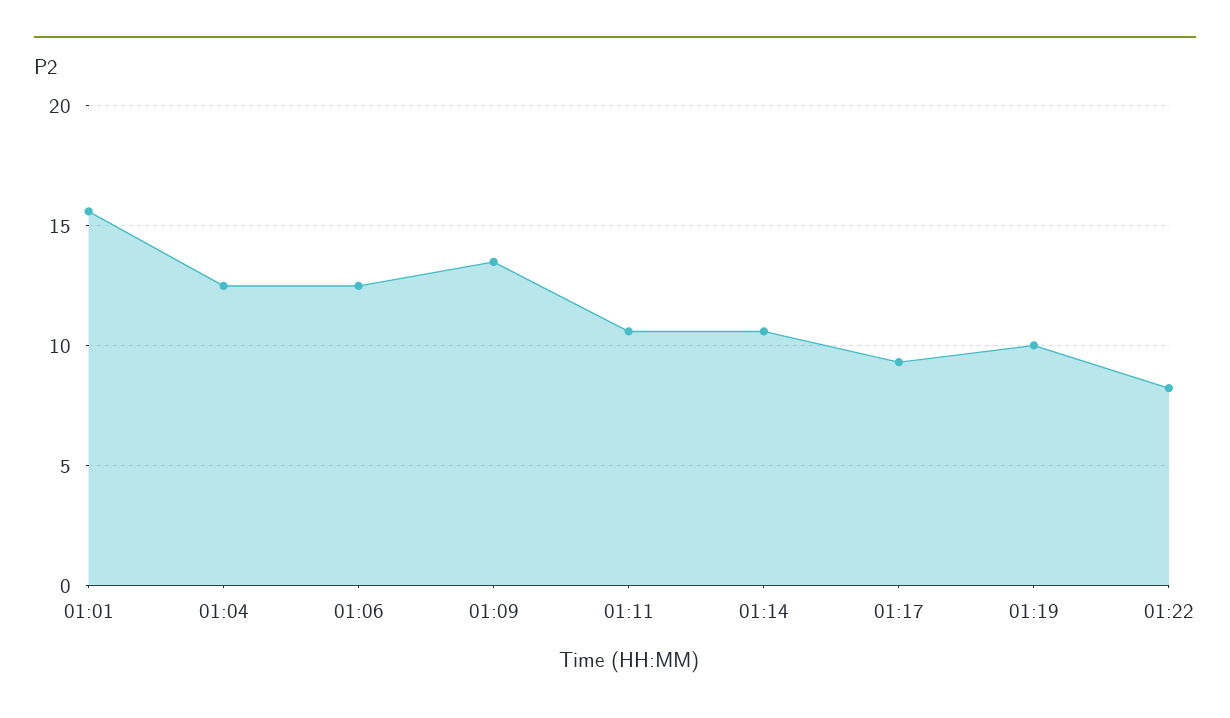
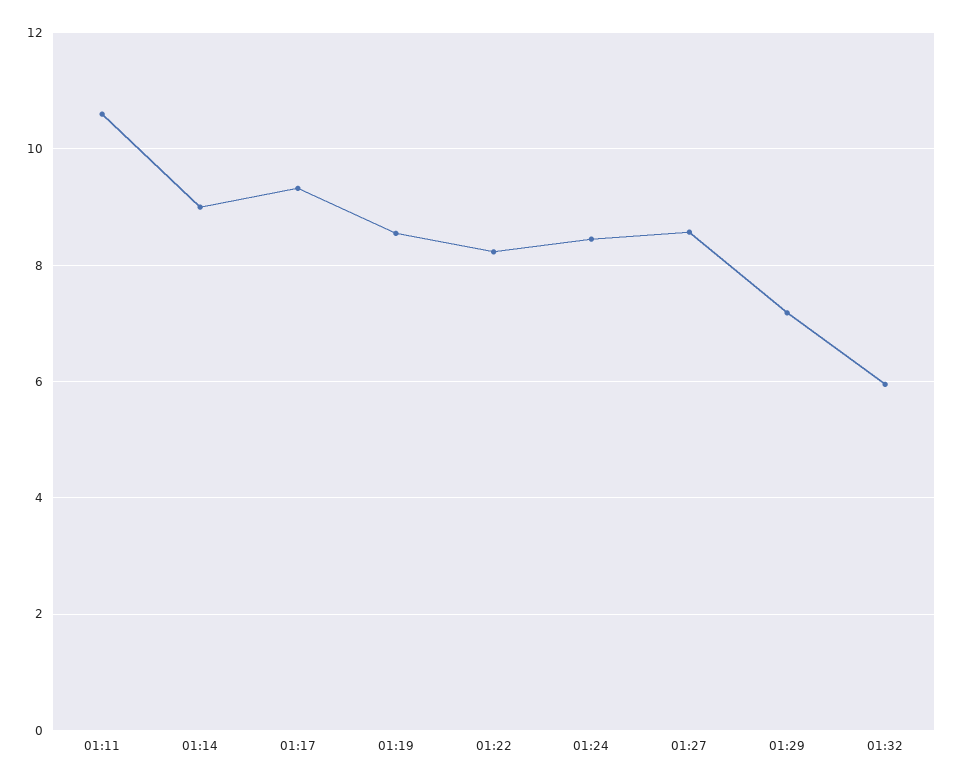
01:01: 15.5 -> none
01:04: 12.5 -> none
01:06: 12.5 -> none
01:09: 13.5 -> none
01:14: 10.5 -> 9
01:19: 10 -> 8.6
01:24: none -> 8.4
01:27: none -> 8.6
01:29: none -> 7.2
01:32: none -> 6

